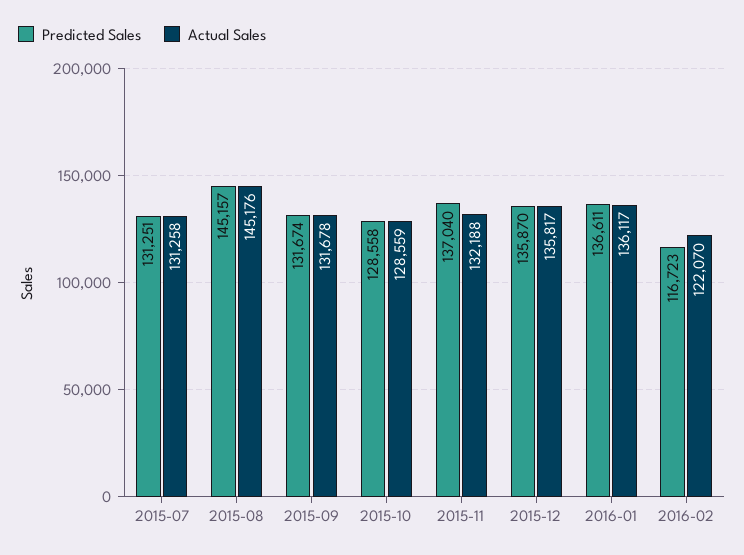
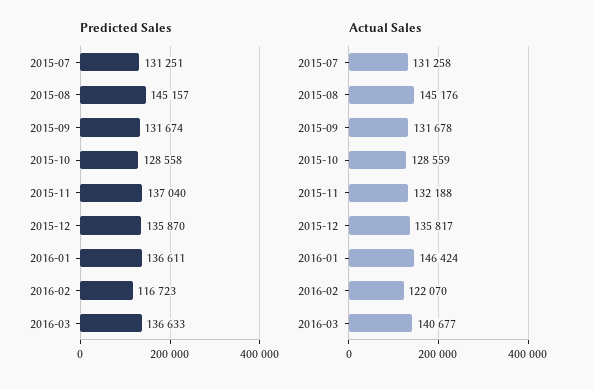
Actual Sales, 2016-01: 136117 -> 146424
Predicted Sales, 2016-03: none -> 136633
Actual Sales, 2016-03: none -> 140677

